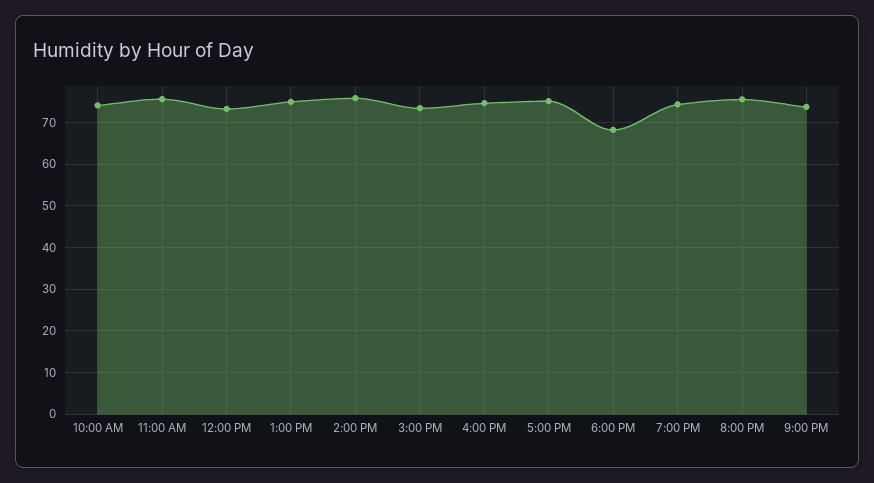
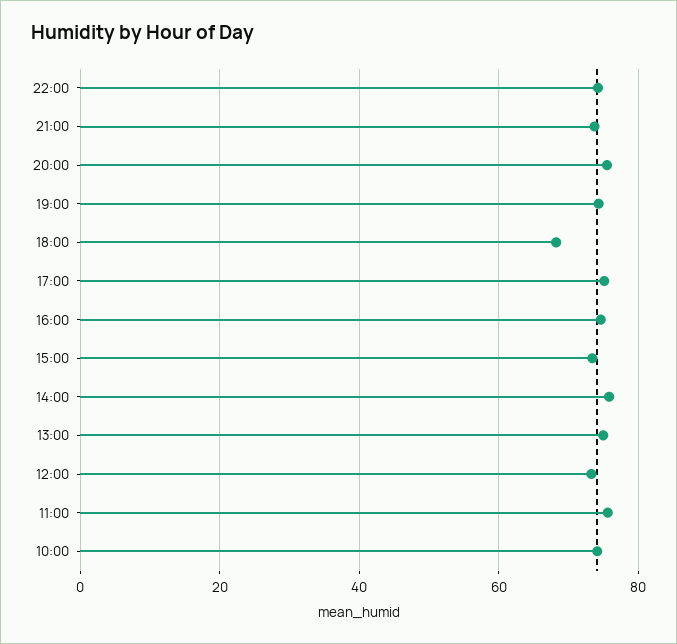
22:00: none -> 74

